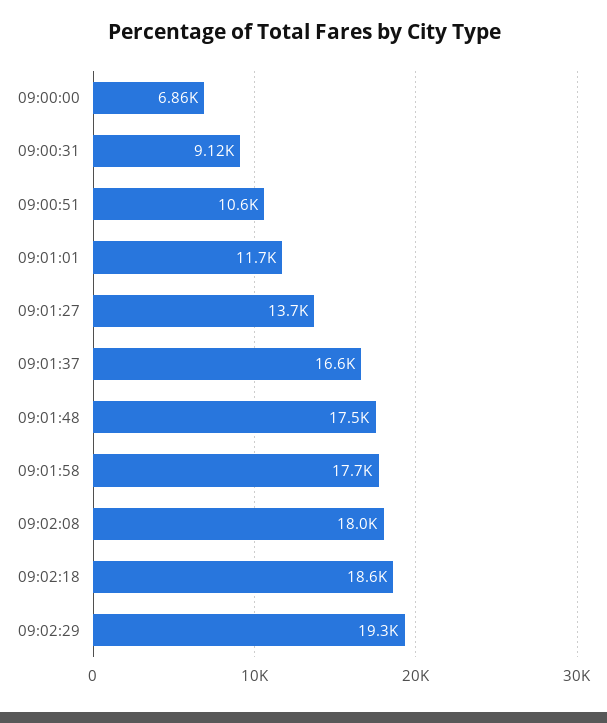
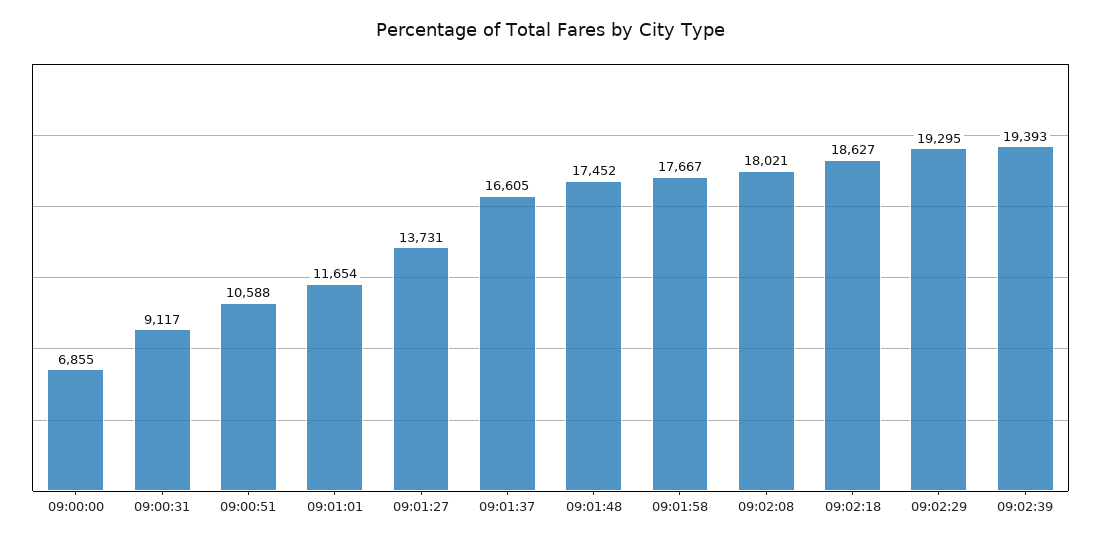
09:02:39: none -> 19393

